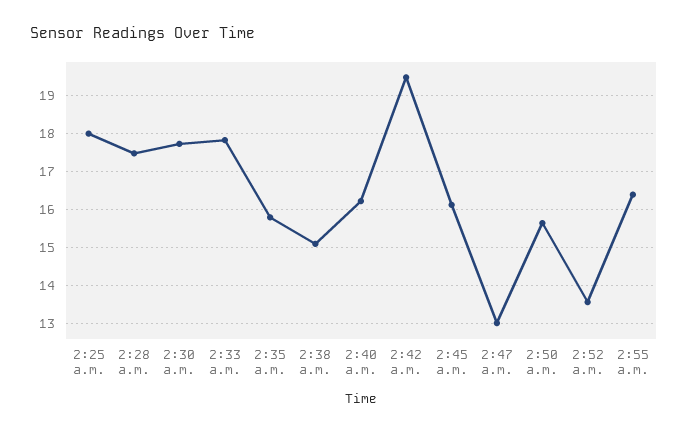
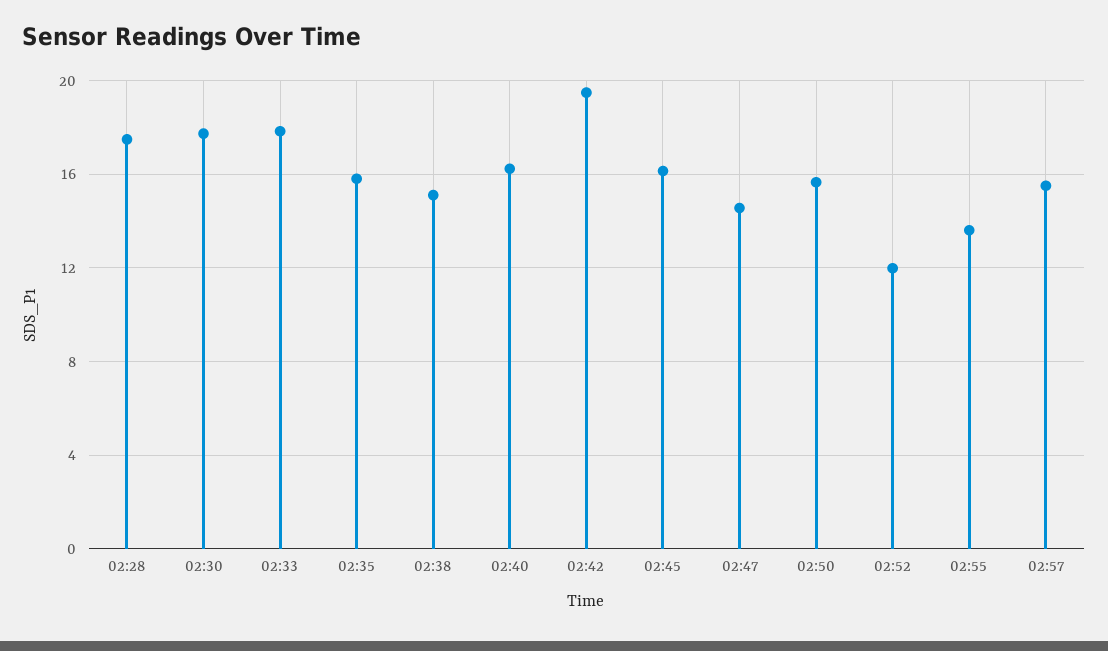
2:25 a.m.: 18 -> none
2:47 a.m.: 13 -> 14.5
2:52 a.m.: 13.6 -> 12
2:55 a.m.: 16.4 -> 13.5
02:57: none -> 15.5

